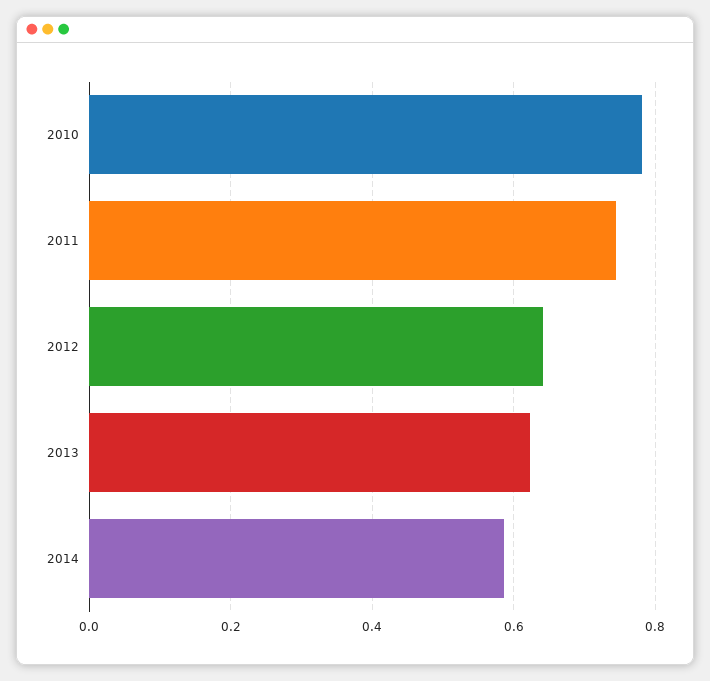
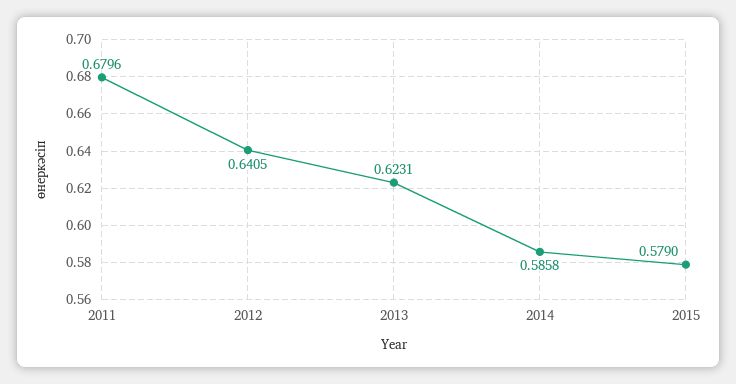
2010: 0.78 -> none
2011: 0.74 -> 0.6796
2015: none -> 0.579

